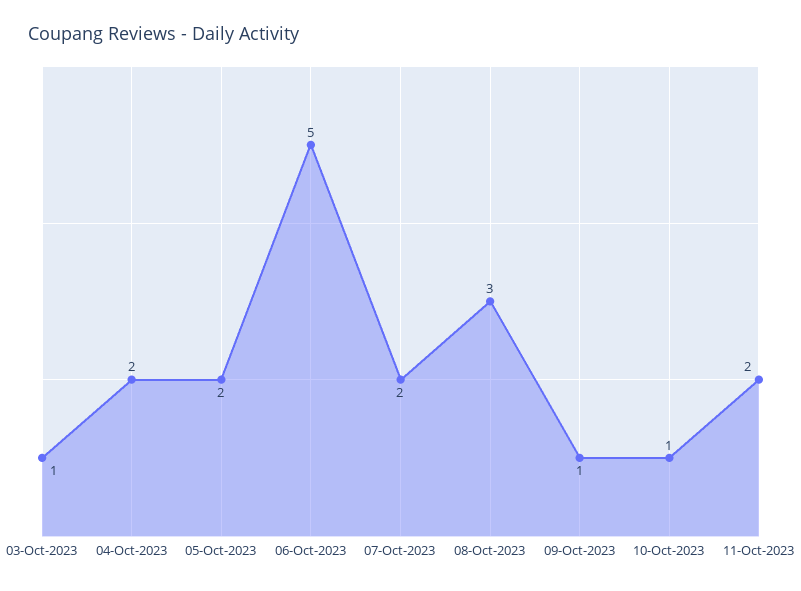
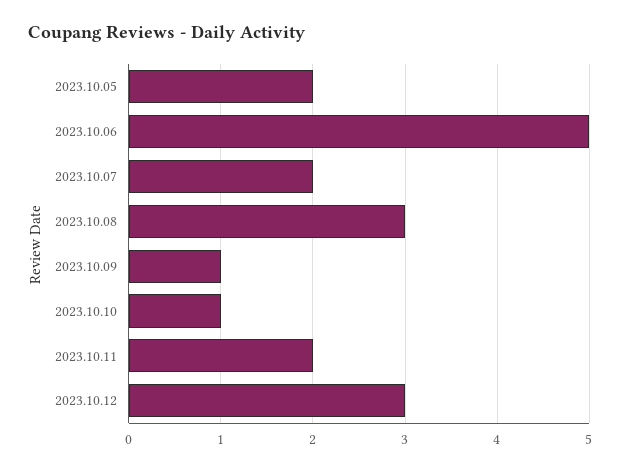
03-Oct-2023: 1 -> none
04-Oct-2023: 2 -> none
2023.10.12: none -> 3

